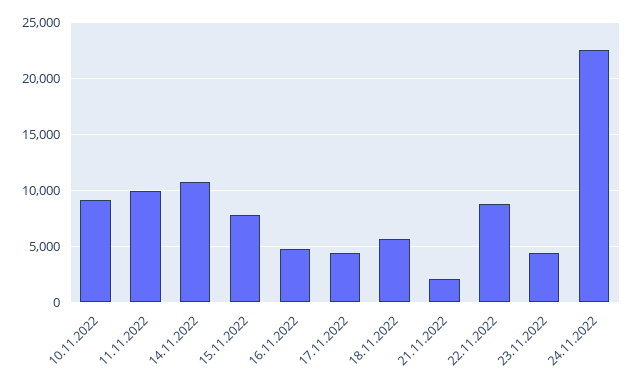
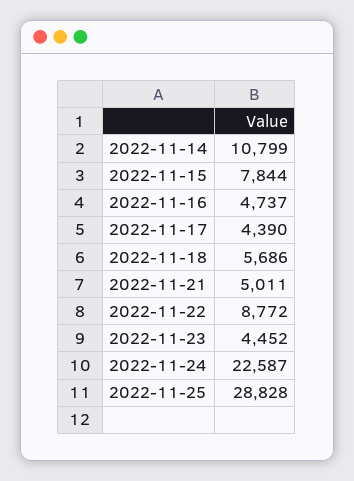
10.11.2022: 9000 -> none
11.11.2022: 10000 -> none
21.11.2022: 2000 -> 5011
2022-11-25: none -> 28828

